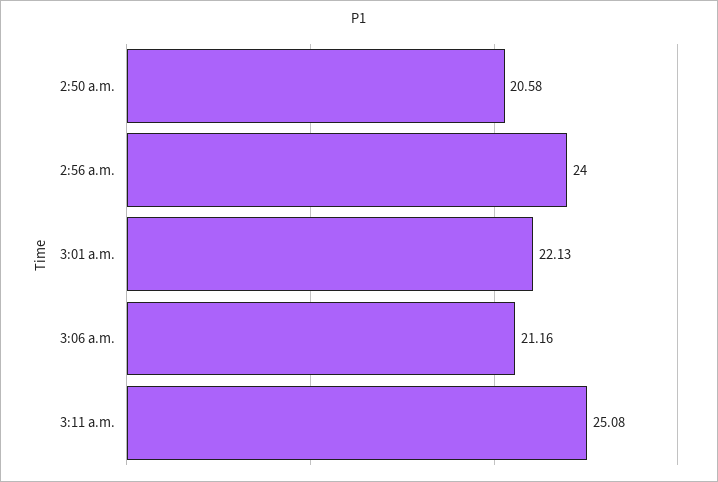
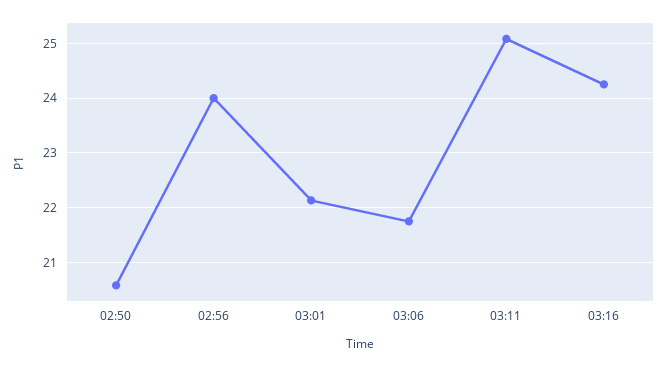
3:06 a.m.: 21.16 -> 21.8
03:16: none -> 24.2

